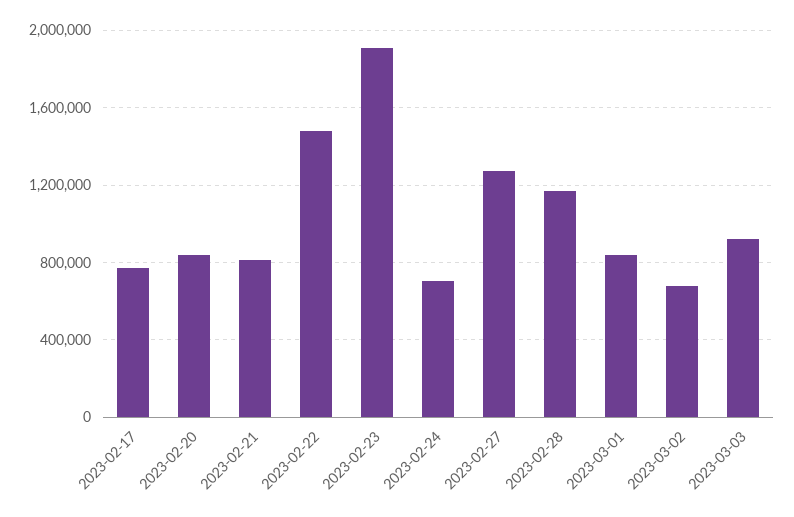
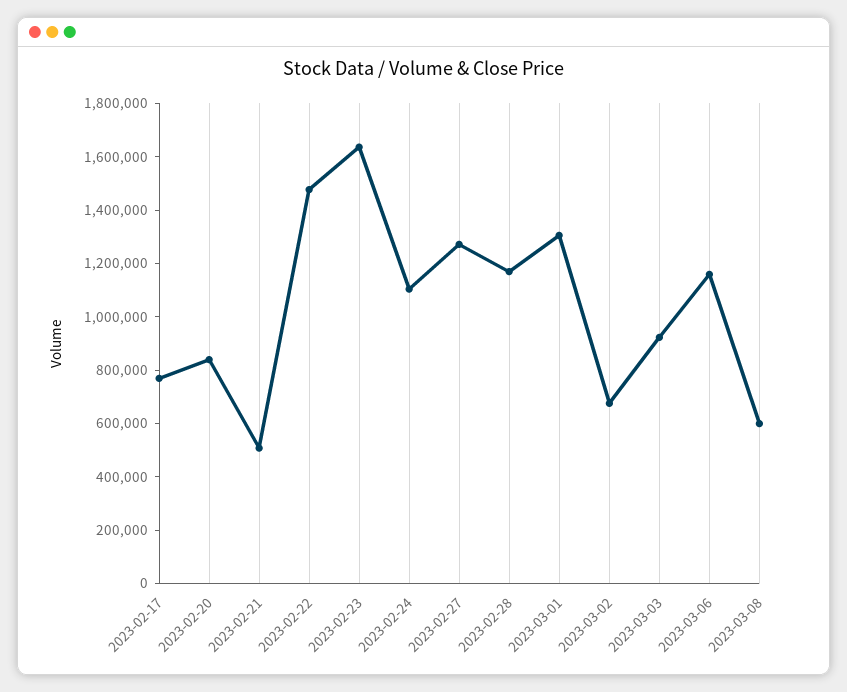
2023-02-21: 800000 -> 500000
2023-02-23: 1900000 -> 1650000
2023-02-24: 700000 -> 1100000
2023-03-01: 850000 -> 1300000
2023-03-06: none -> 1150000
2023-03-08: none -> 600000

